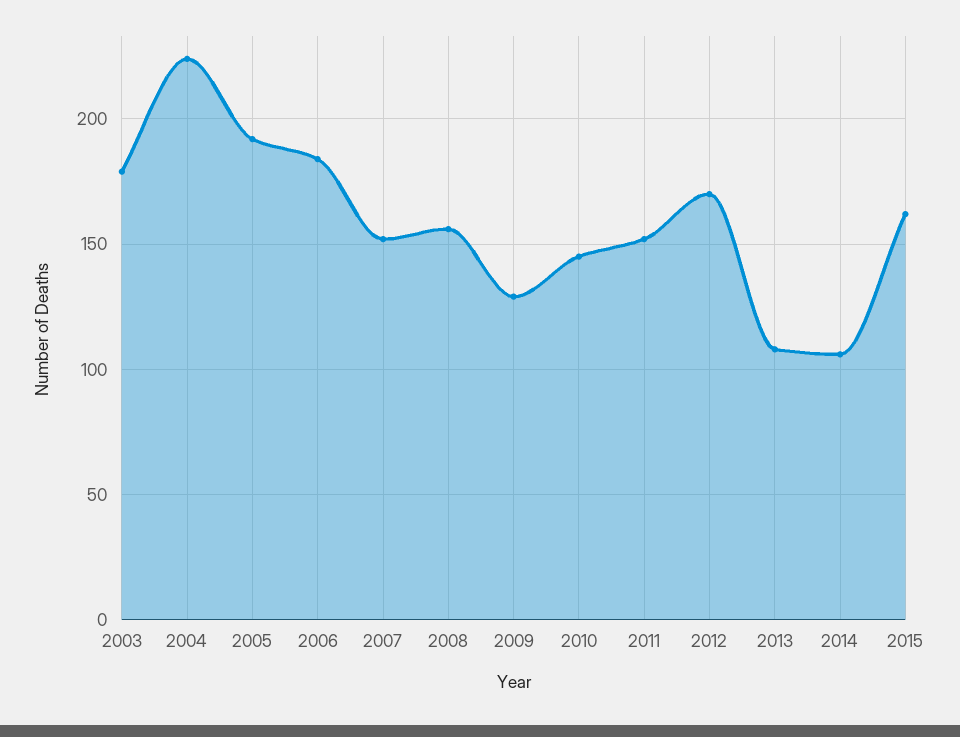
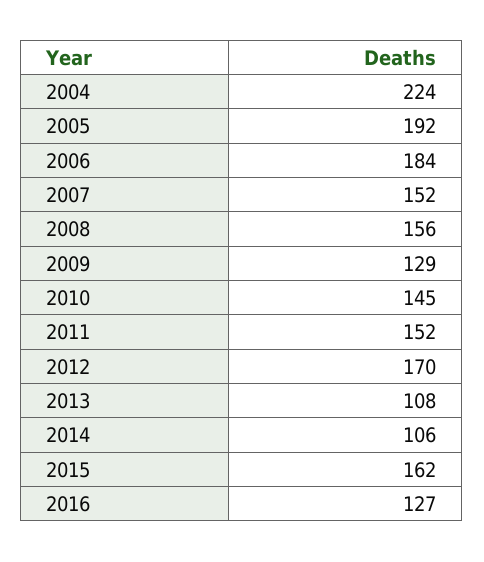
2003: 180 -> none
2016: none -> 127

